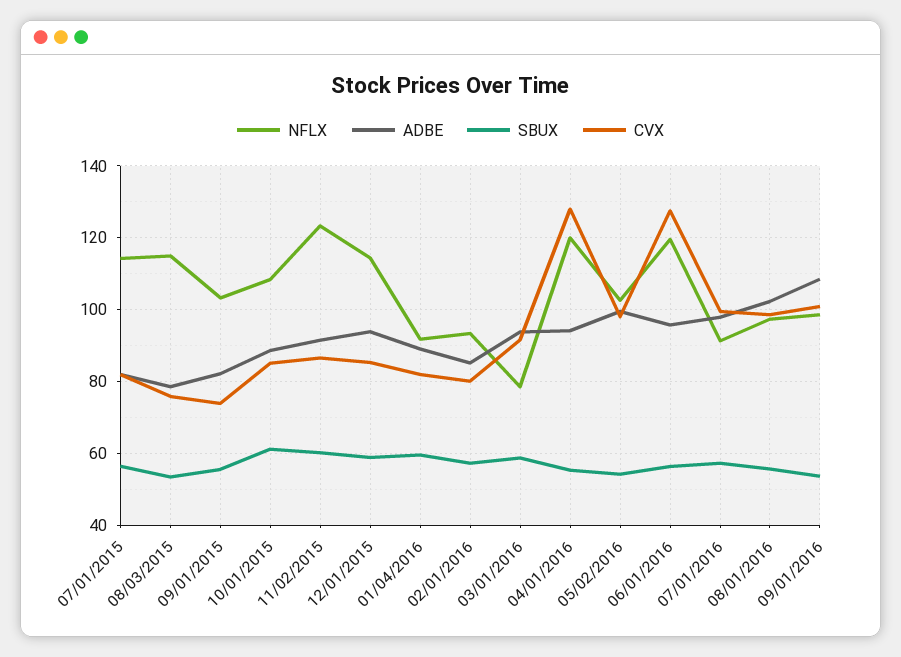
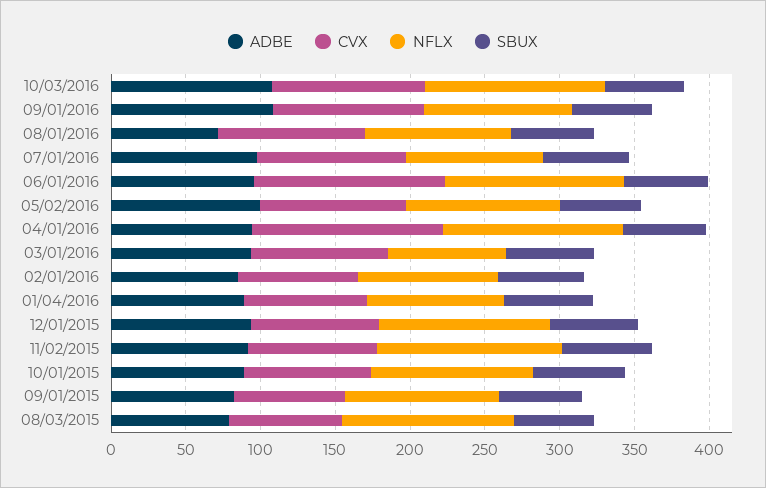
NFLX, 07/01/2015: 114 -> none
ADBE, 07/01/2015: 82 -> none
SBUX, 07/01/2015: 56 -> none
CVX, 07/01/2015: 82 -> none
ADBE, 08/01/2016: 102 -> 70
ADBE, 10/03/2016: none -> 110
CVX, 10/03/2016: none -> 100
NFLX, 10/03/2016: none -> 120
SBUX, 10/03/2016: none -> 50

